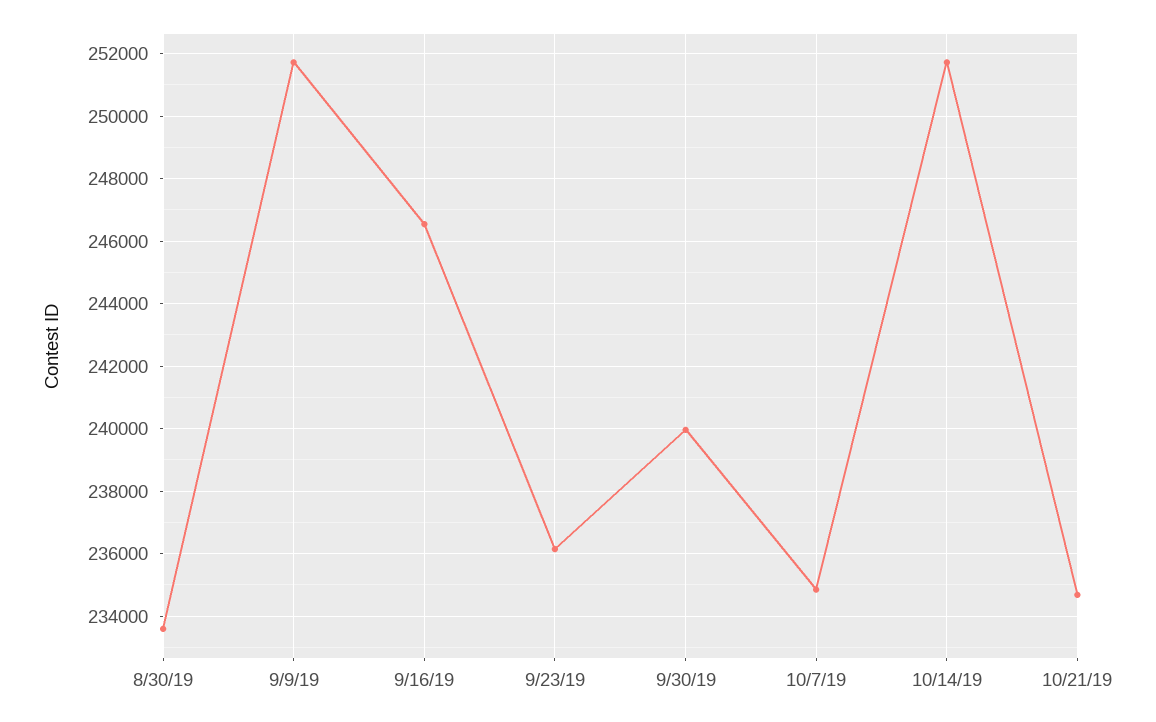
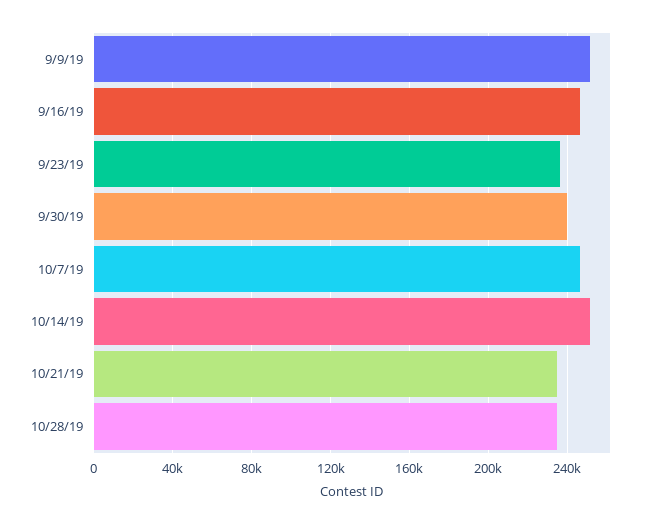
8/30/19: 233600 -> none
10/7/19: 234800 -> 245000
10/28/19: none -> 235000

